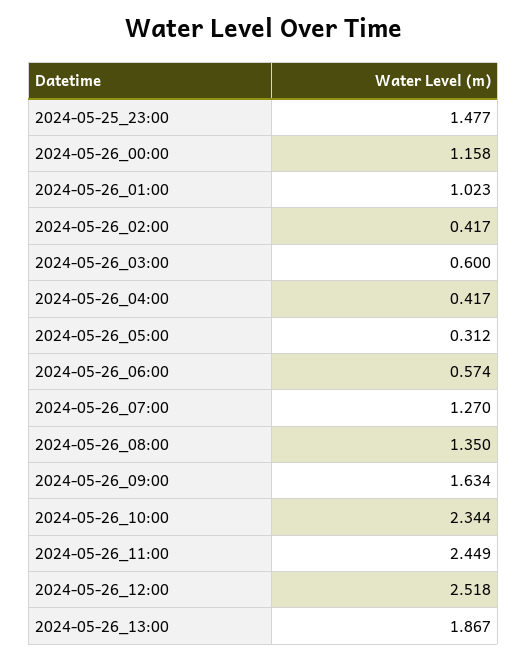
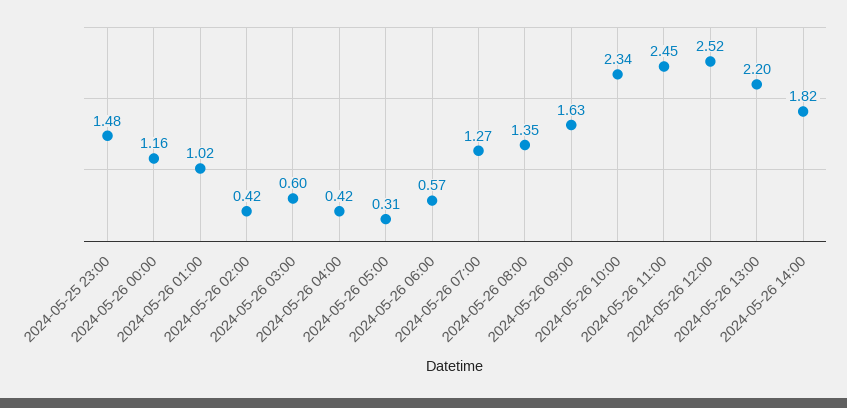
2024-05-26_13:00: 1.867 -> 2.2
2024-05-26 14:00: none -> 1.82

